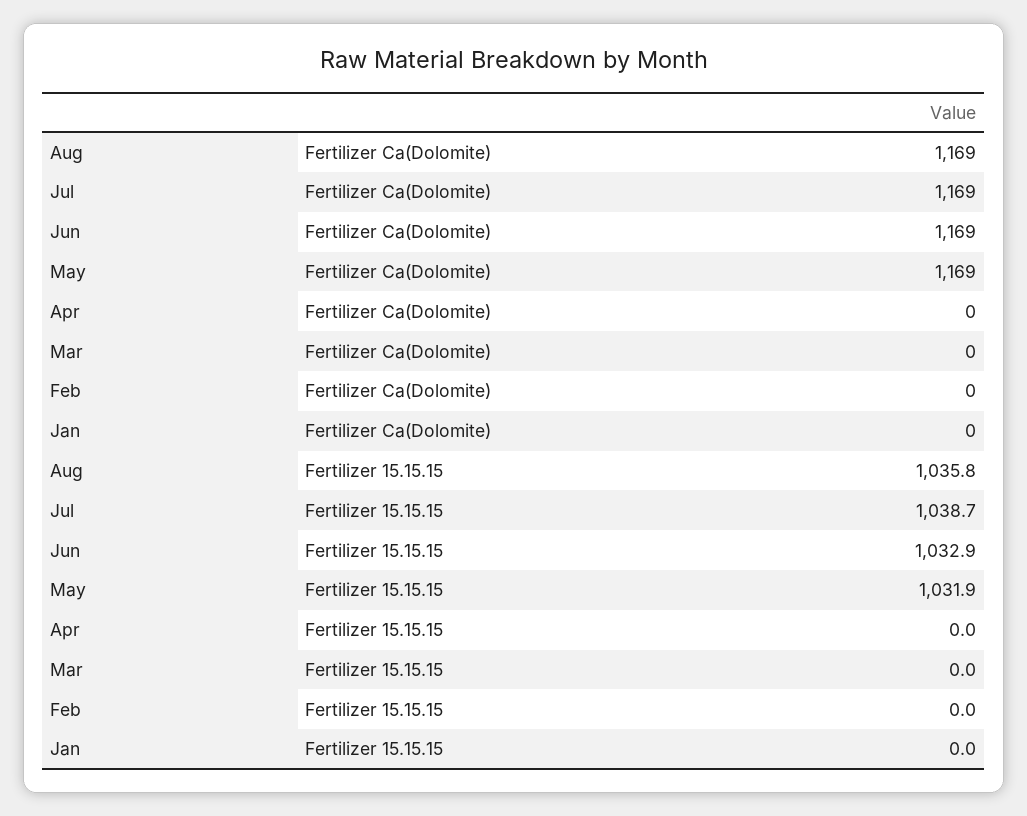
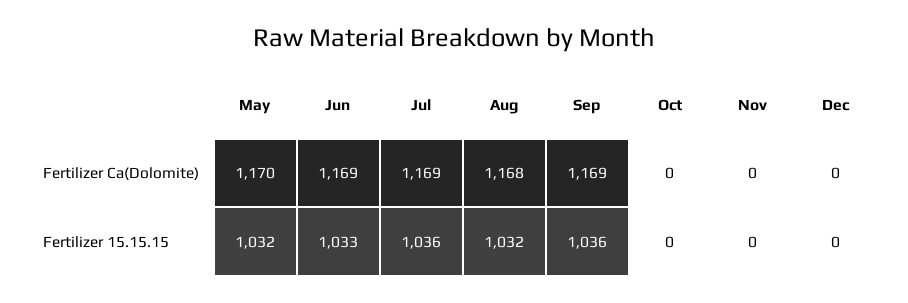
Aug, Fertilizer Ca(Dolomite): 1169 -> 1168
May, Fertilizer Ca(Dolomite): 1169 -> 1170
Apr, Fertilizer Ca(Dolomite): 0 -> none
Mar, Fertilizer Ca(Dolomite): 0 -> none
Feb, Fertilizer Ca(Dolomite): 0 -> none
Jan, Fertilizer Ca(Dolomite): 0 -> none
Aug, Fertilizer 15.15.15: 1035.8 -> 1032
Jul, Fertilizer 15.15.15: 1038.7 -> 1036
Apr, Fertilizer 15.15.15: 0 -> none
Mar, Fertilizer 15.15.15: 0 -> none
Feb, Fertilizer 15.15.15: 0 -> none
Jan, Fertilizer 15.15.15: 0 -> none
Sep, Fertilizer Ca(Dolomite): none -> 1169
Oct, Fertilizer Ca(Dolomite): none -> 0
Nov, Fertilizer Ca(Dolomite): none -> 0
Dec, Fertilizer Ca(Dolomite): none -> 0
Sep, Fertilizer 15.15.15: none -> 1036
Oct, Fertilizer 15.15.15: none -> 0
Nov, Fertilizer 15.15.15: none -> 0
Dec, Fertilizer 15.15.15: none -> 0

